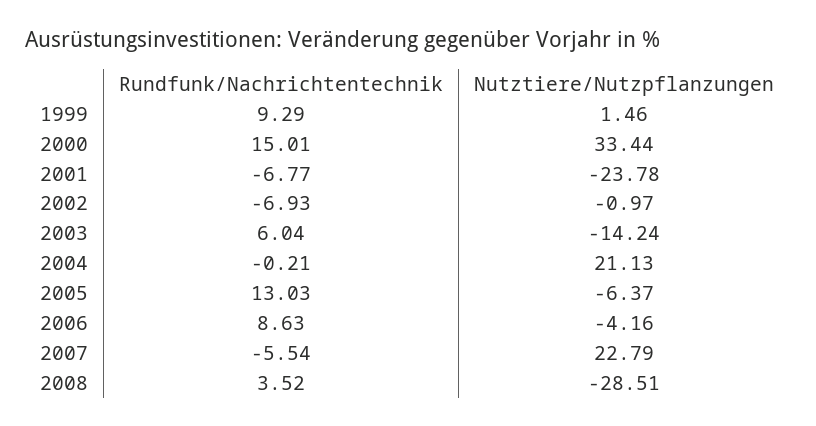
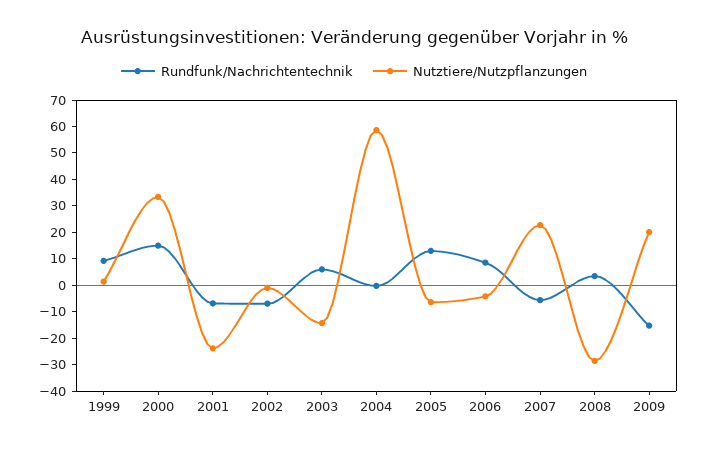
Nutztiere/Nutzpflanzungen, 2004: 21.13 -> 60
Rundfunk/Nachrichtentechnik, 2009: none -> -15
Nutztiere/Nutzpflanzungen, 2009: none -> 20

